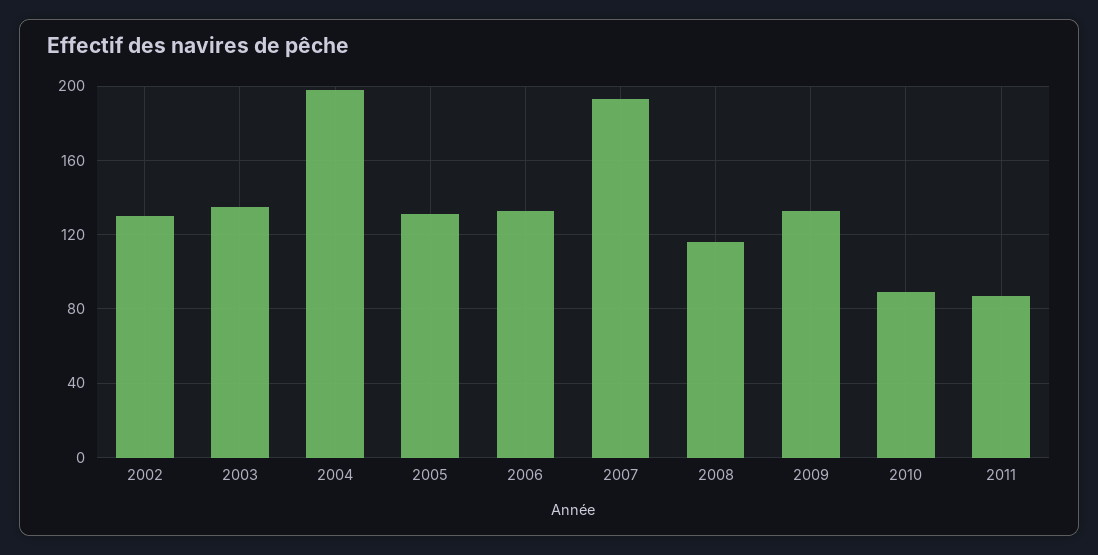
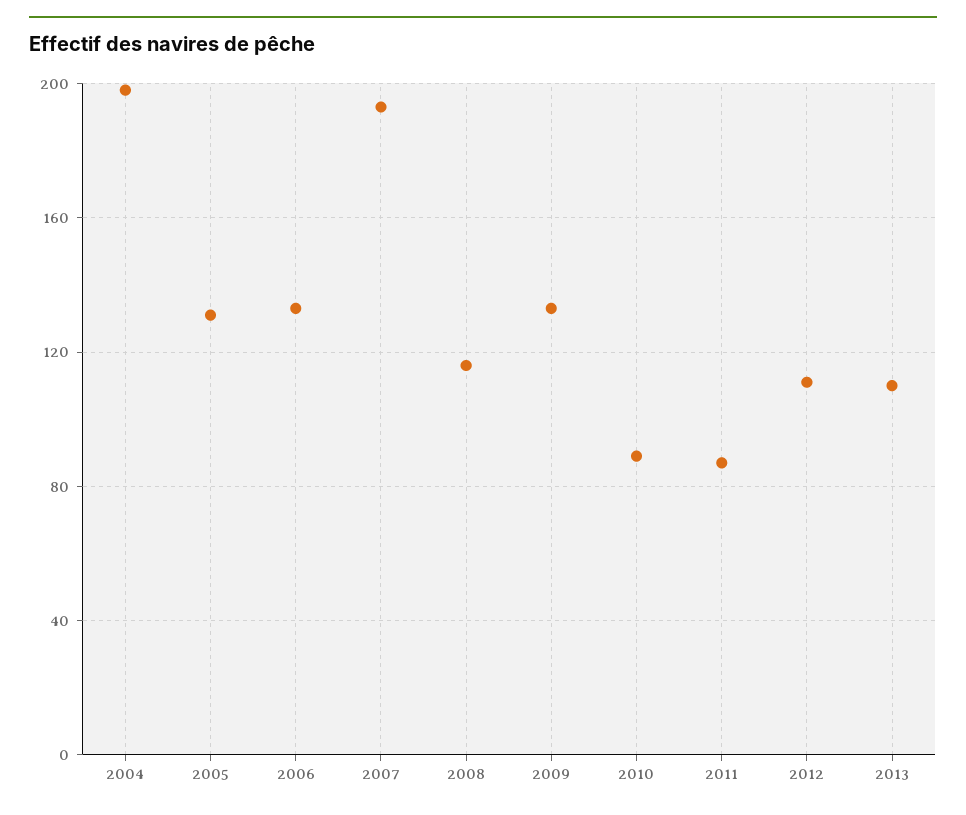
2002: 130 -> none
2003: 135 -> none
2012: none -> 110
2013: none -> 110

